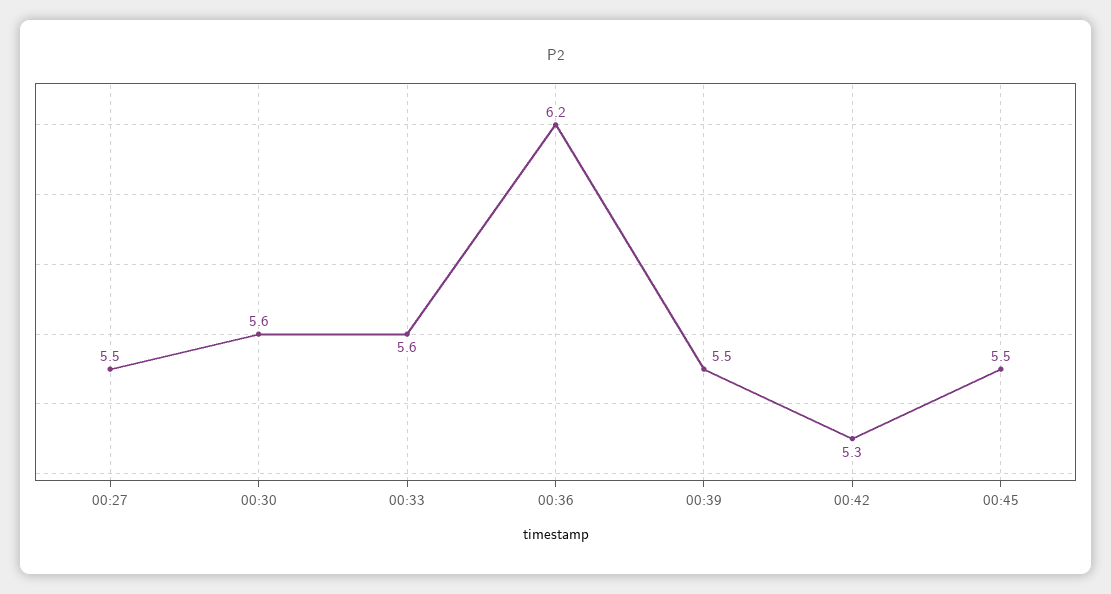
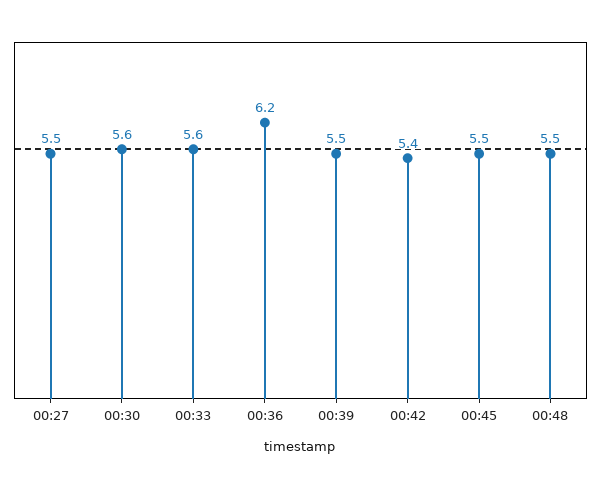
00:42: 5.3 -> 5.4
00:48: none -> 5.5

